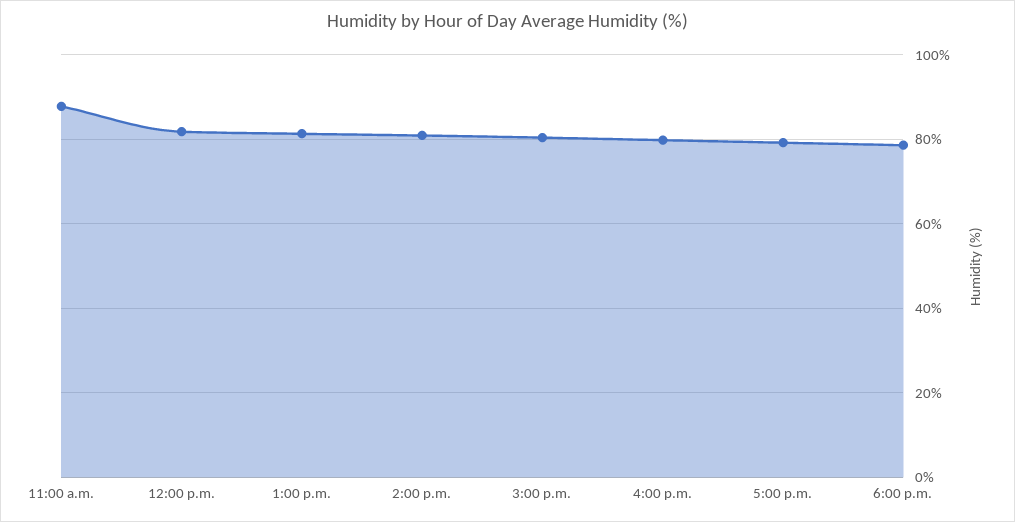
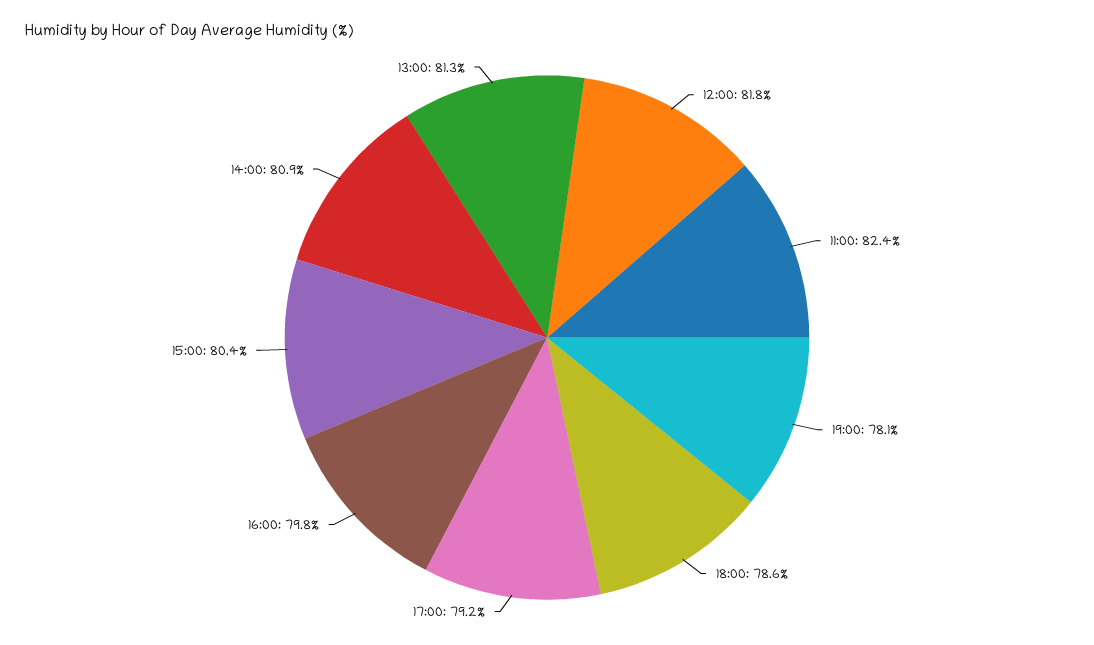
11:00 a.m.: 88 -> 82.4
19:00: none -> 78.1

